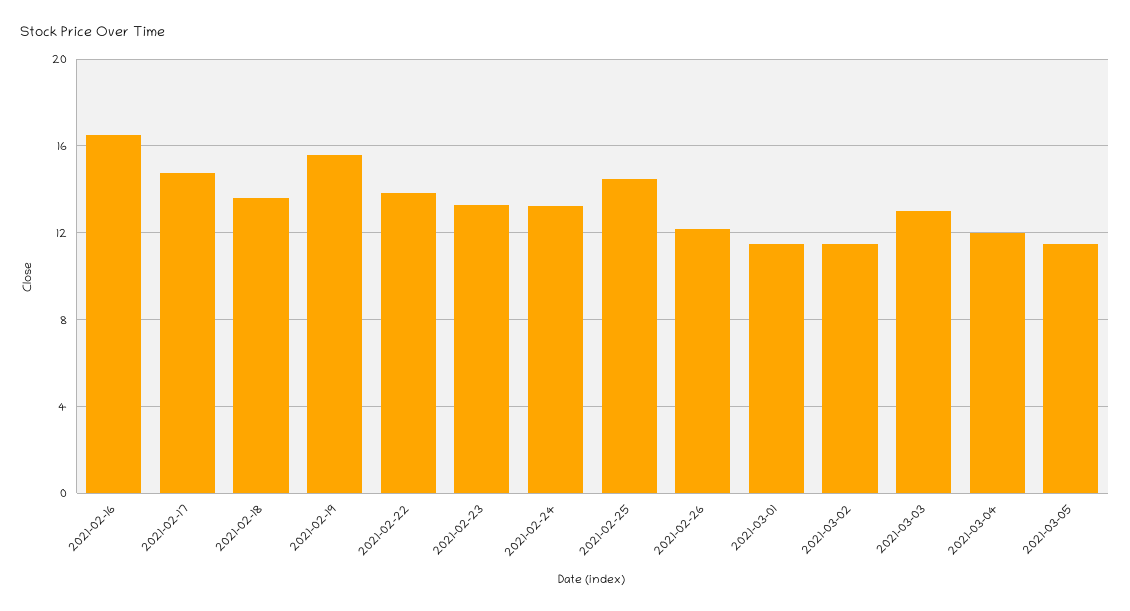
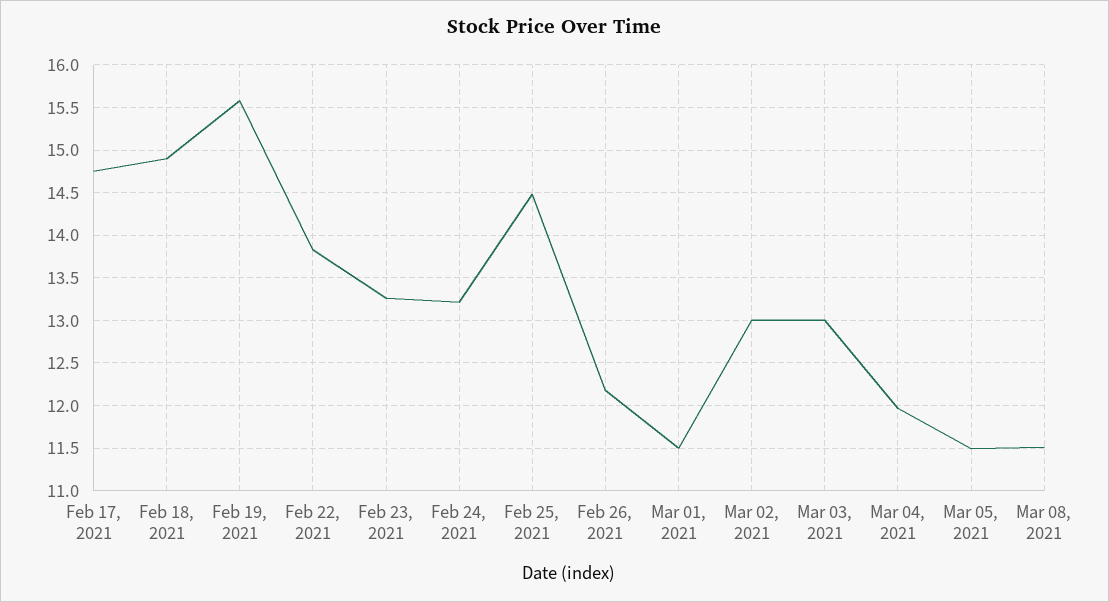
2021-02-16: 16.5 -> none
2021-02-18: 13.5 -> 14.9
2021-03-02: 11.5 -> 13
Mar 08, 2021: none -> 11.5

